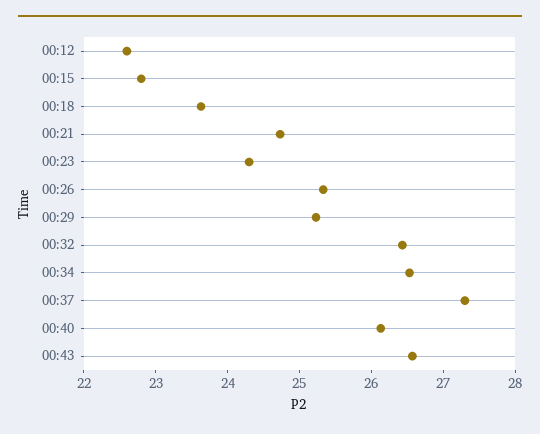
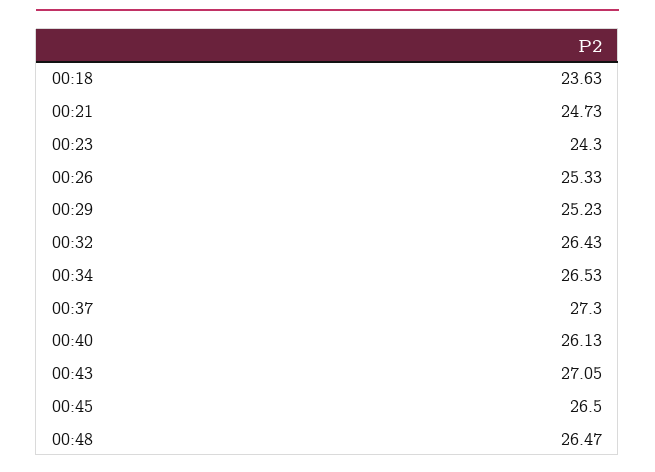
00:12: 22.6 -> none
00:15: 22.8 -> none
00:43: 26.6 -> 27.05
00:45: none -> 26.5
00:48: none -> 26.47

